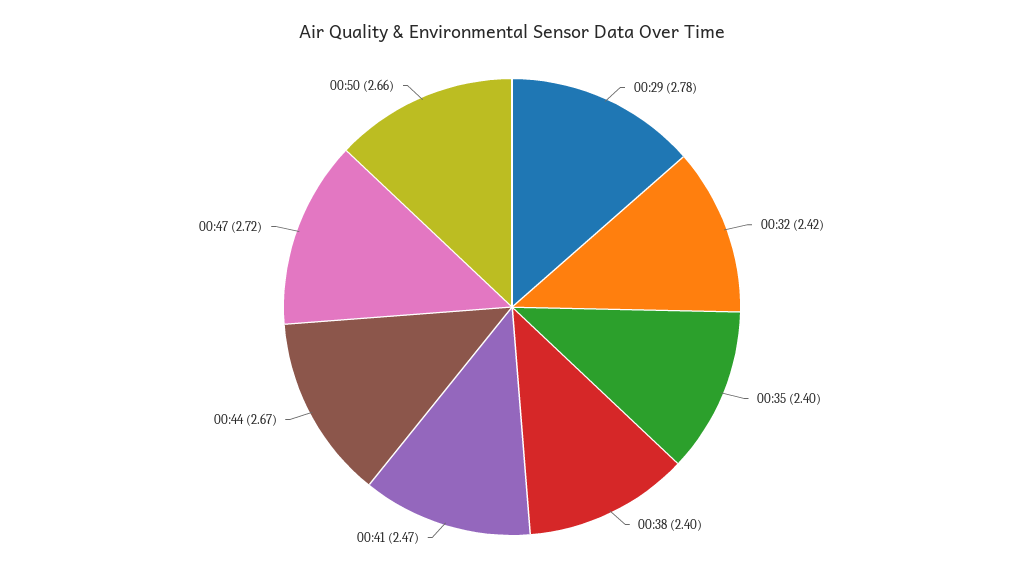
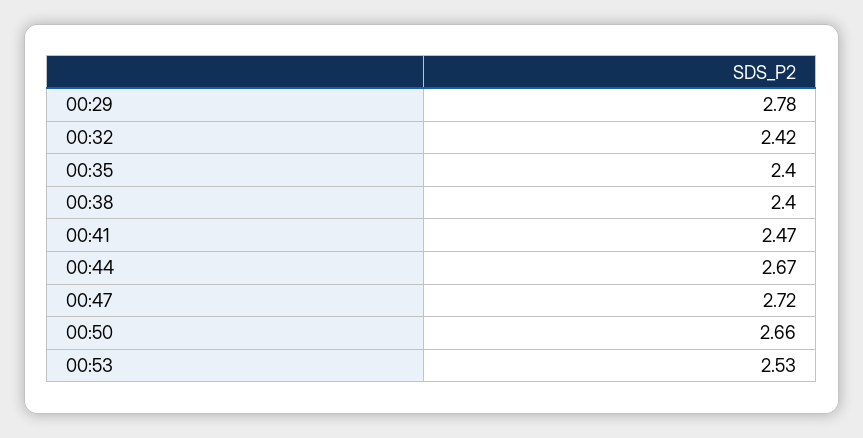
00:53: none -> 2.53

